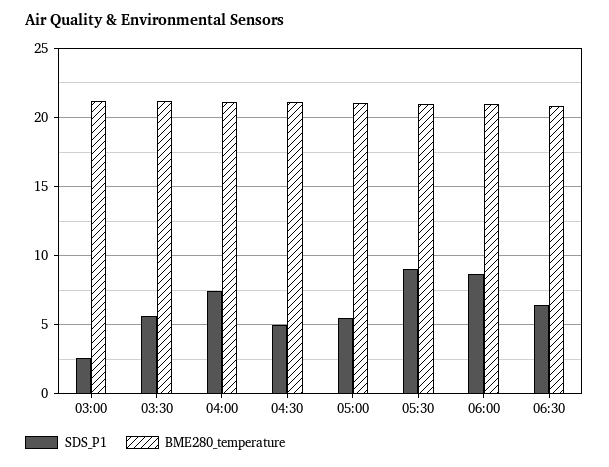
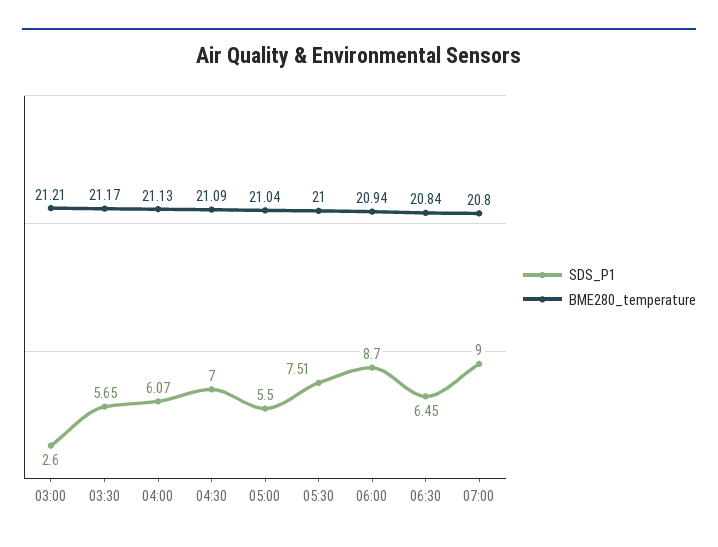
SDS_P1, 04:00: 7.5 -> 6.07
SDS_P1, 04:30: 5 -> 7
SDS_P1, 05:30: 9 -> 7.51
SDS_P1, 07:00: none -> 9
BME280_temperature, 07:00: none -> 20.8

